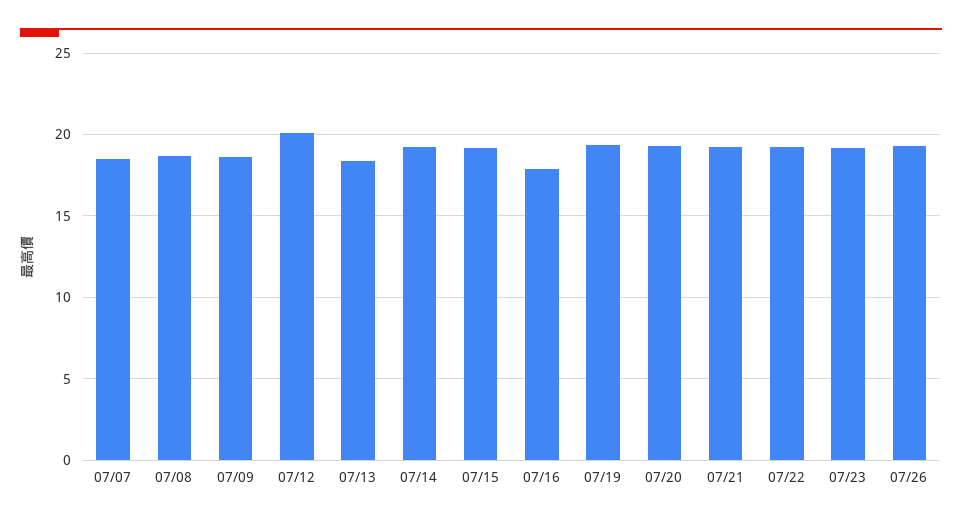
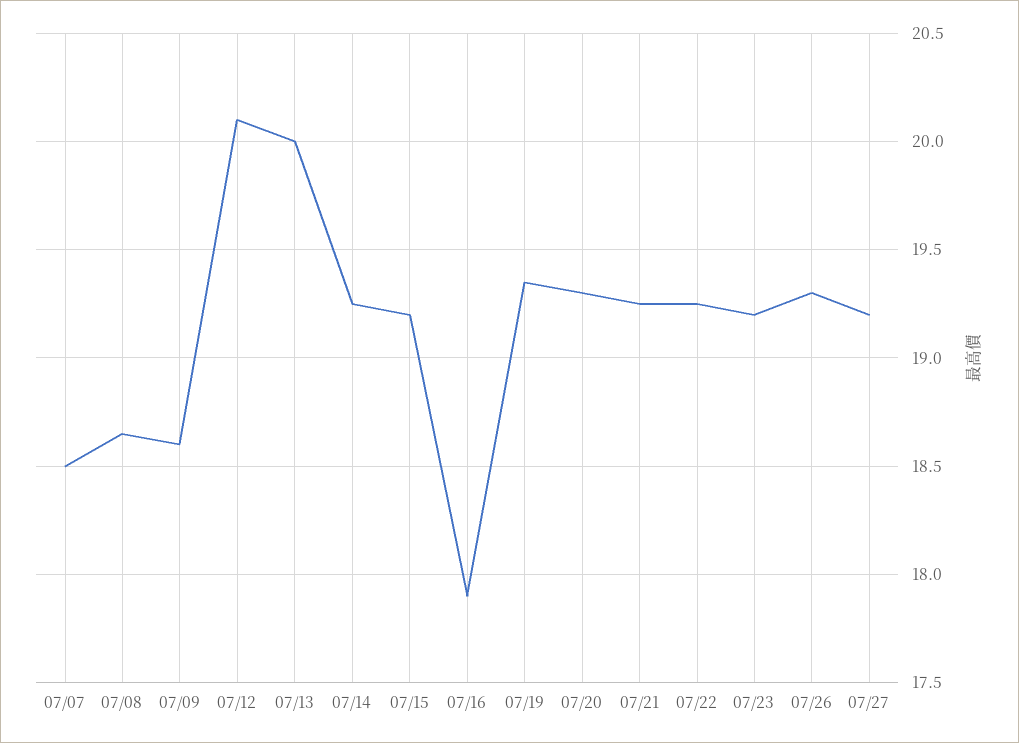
07/13: 18.5 -> 20
07/27: none -> 19.2

